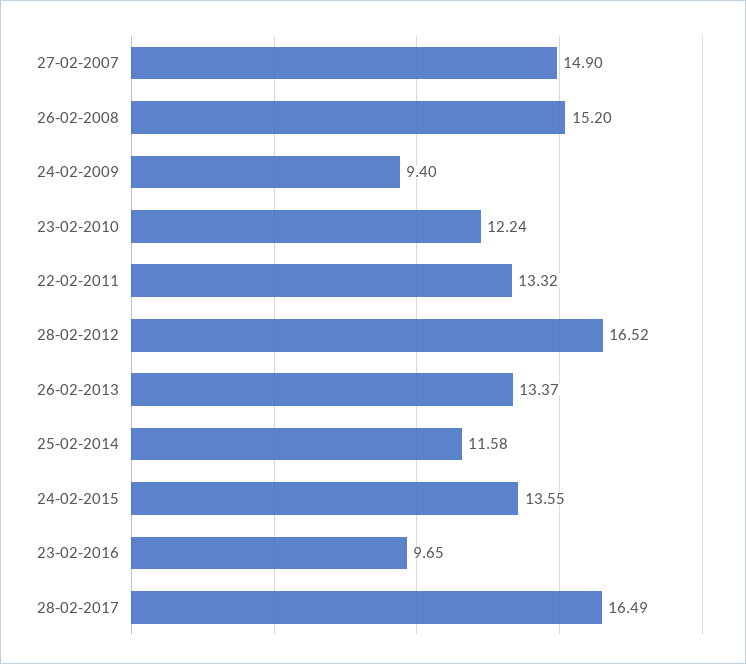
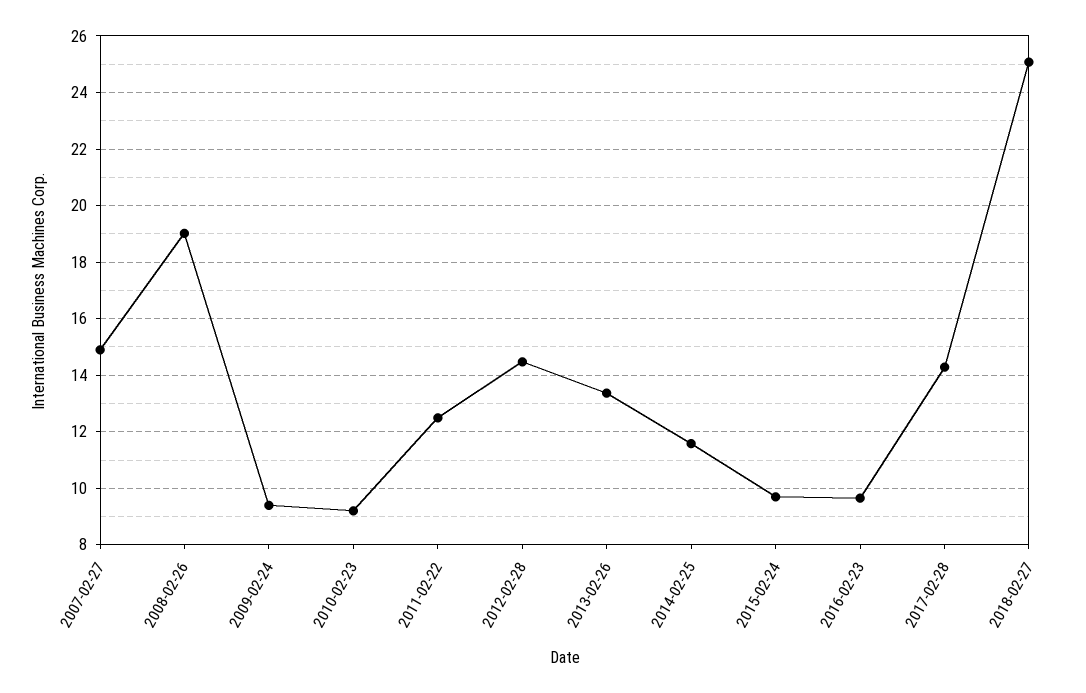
26-02-2008: 15.2 -> 19
23-02-2010: 12.24 -> 9.25
22-02-2011: 13.32 -> 12.5
28-02-2012: 16.52 -> 14.5
24-02-2015: 13.55 -> 9.75
28-02-2017: 16.49 -> 14.25
2018-02-27: none -> 25

